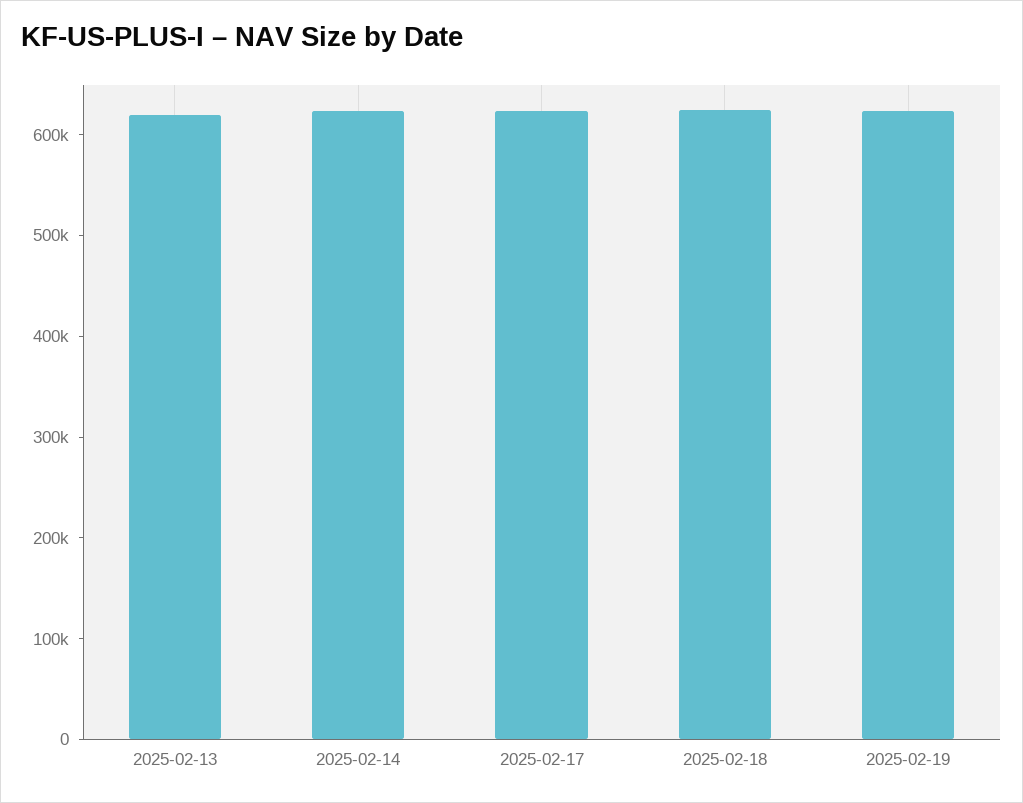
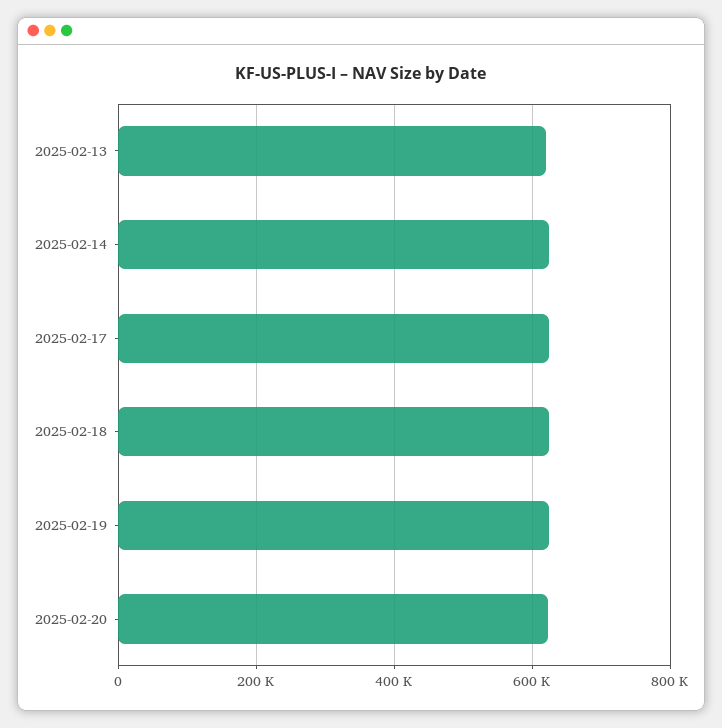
2025-02-20: none -> 620000

